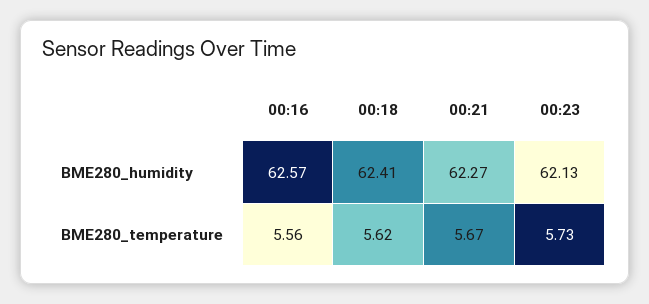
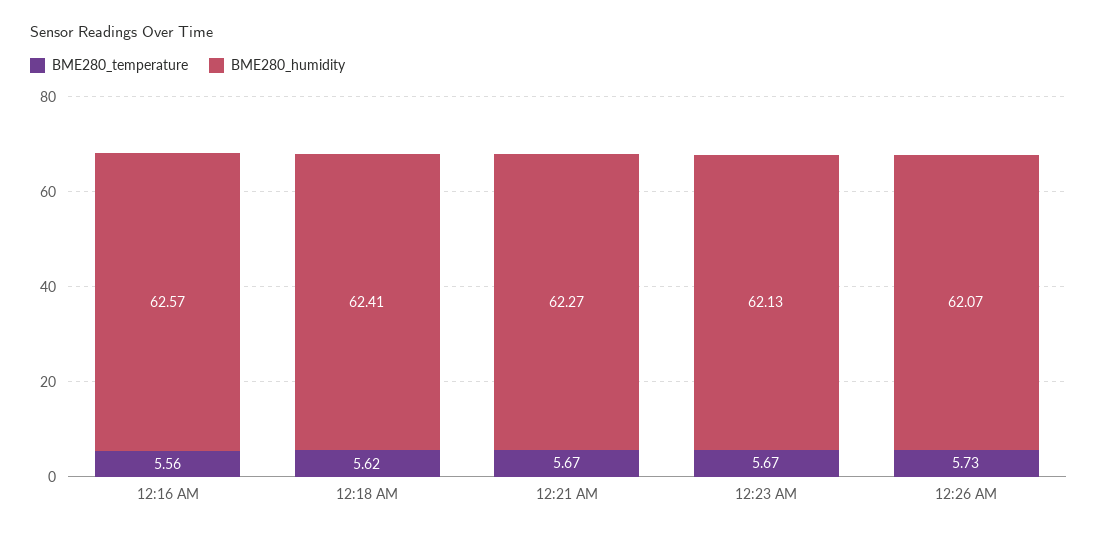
BME280_temperature, 00:23: 5.73 -> 5.67
BME280_temperature, 12:26 AM: none -> 5.73
BME280_humidity, 12:26 AM: none -> 62.07

